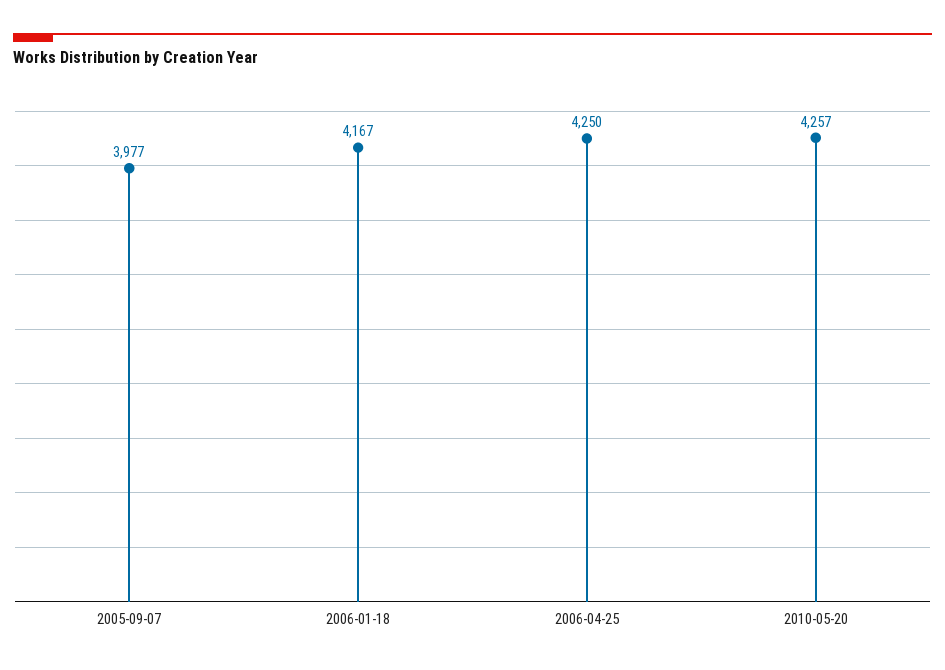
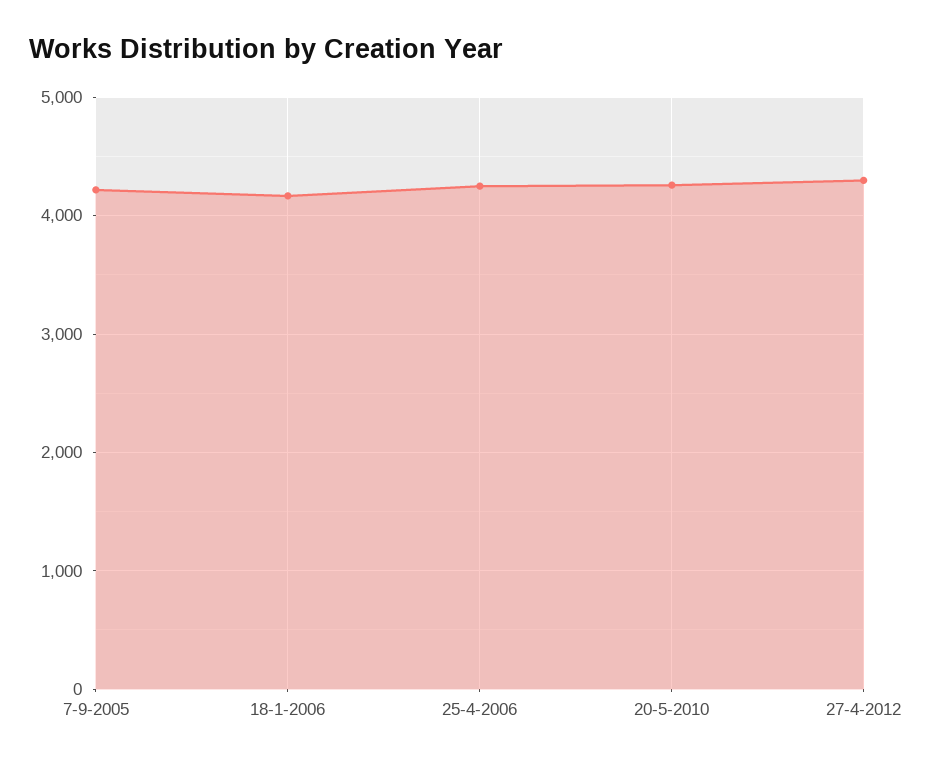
2005-09-07: 3977 -> 4200
27-4-2012: none -> 4300

